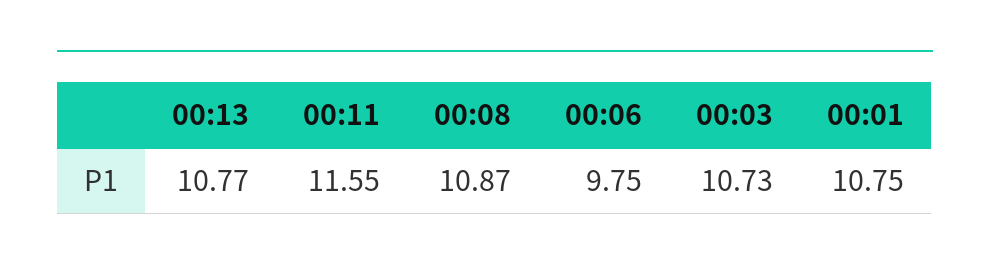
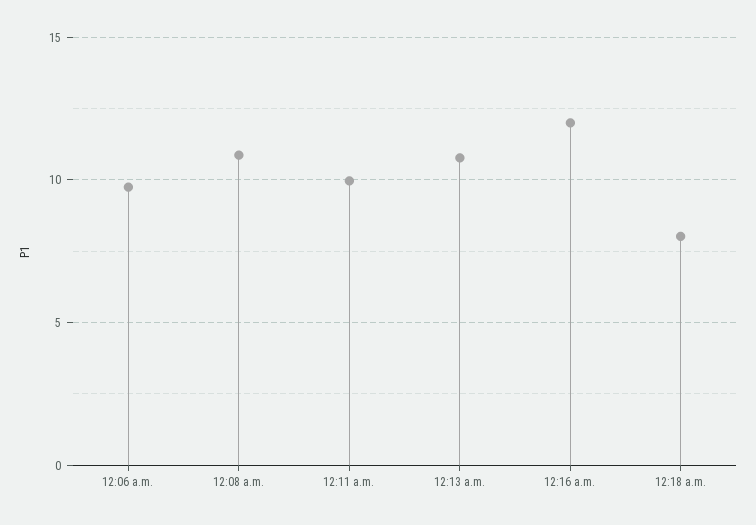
00:11: 11.55 -> 10
00:03: 10.73 -> none
00:01: 10.75 -> none
12:16 a.m.: none -> 12
12:18 a.m.: none -> 8

